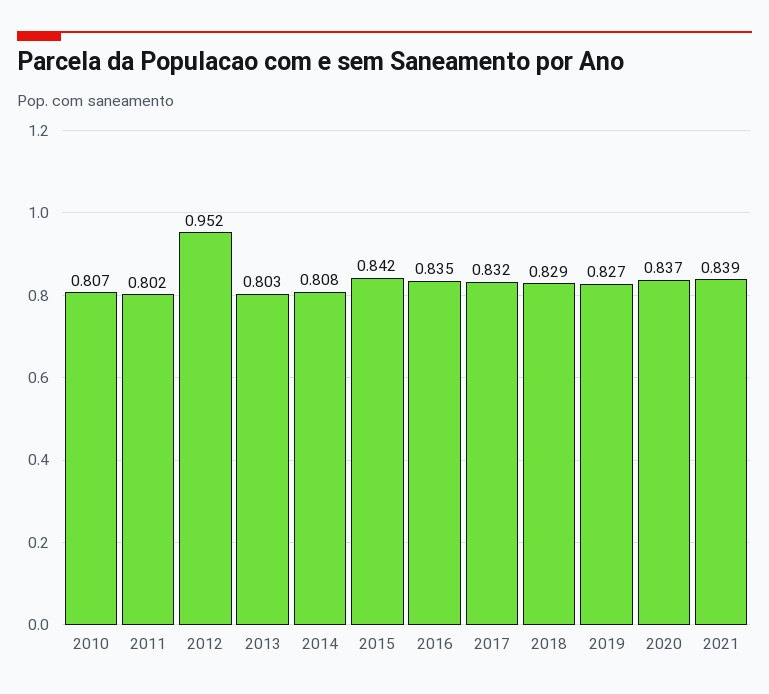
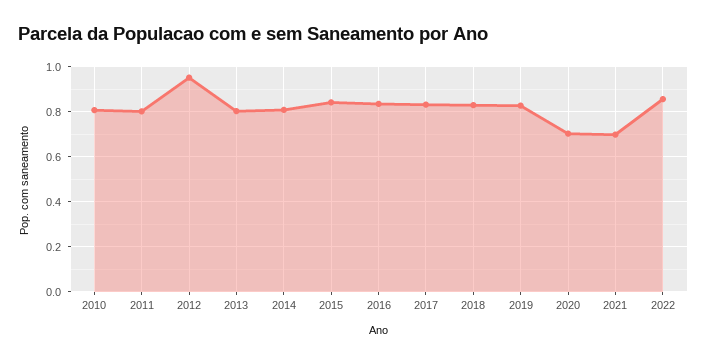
2020: 0.837 -> 0.7
2021: 0.839 -> 0.7
2022: none -> 0.85

